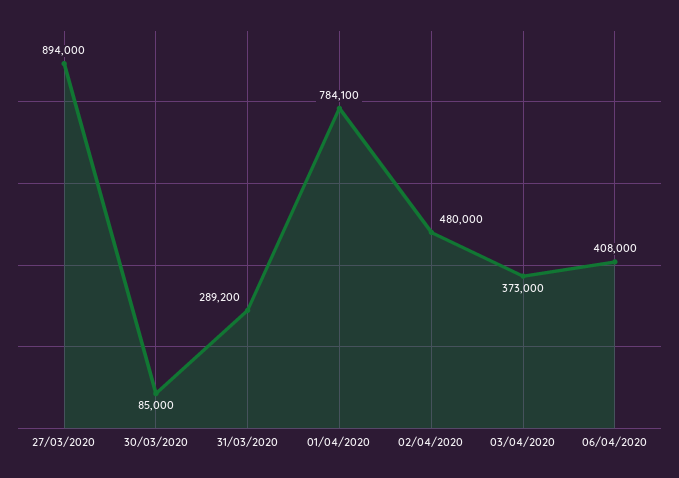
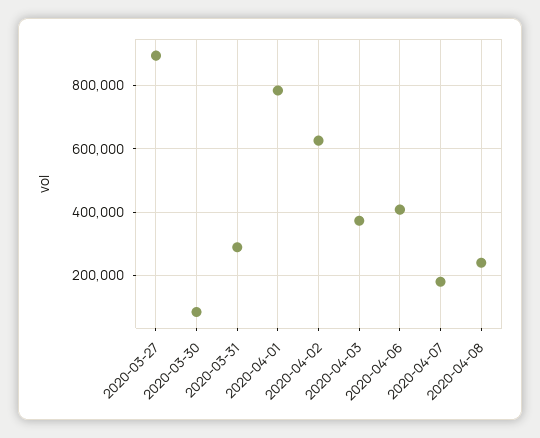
02/04/2020: 480000 -> 620000
2020-04-07: none -> 180000
2020-04-08: none -> 240000

